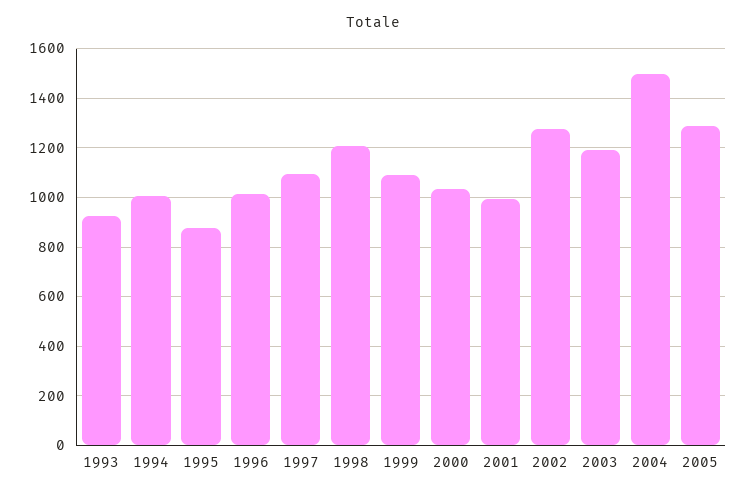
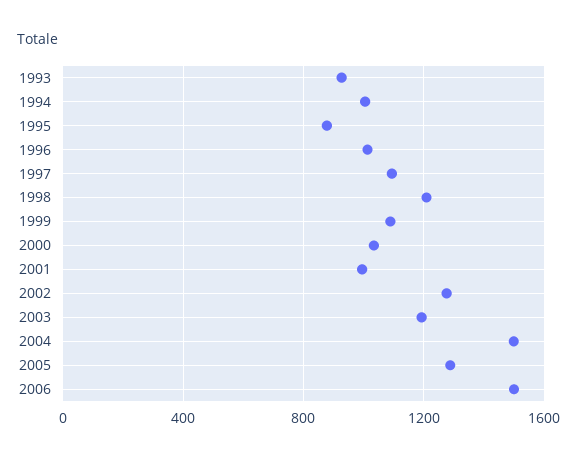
2006: none -> 1500

